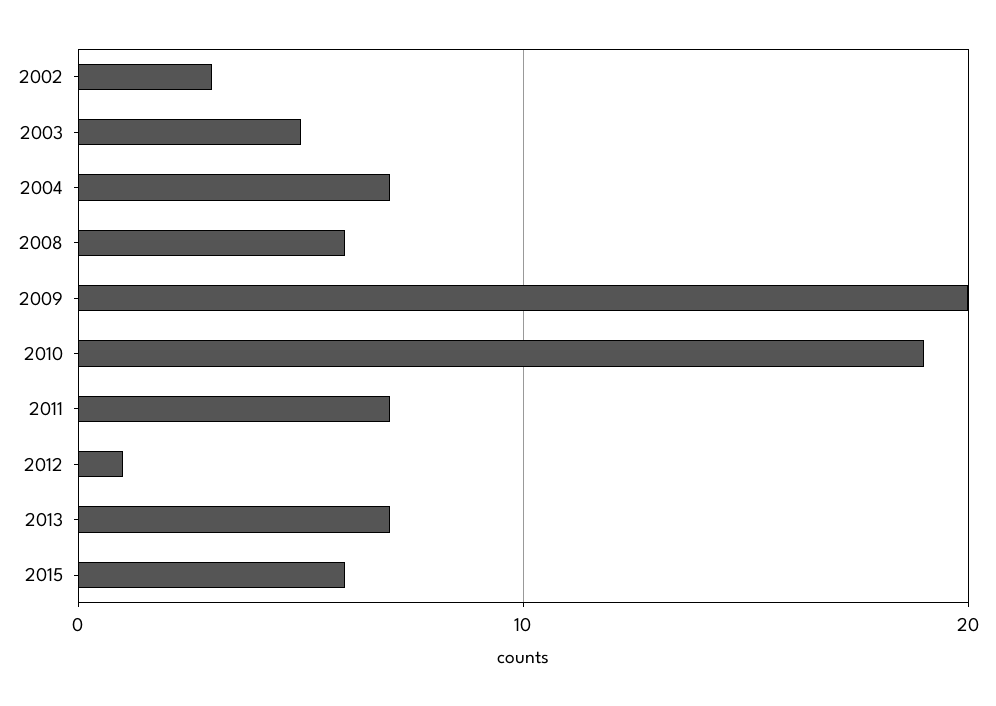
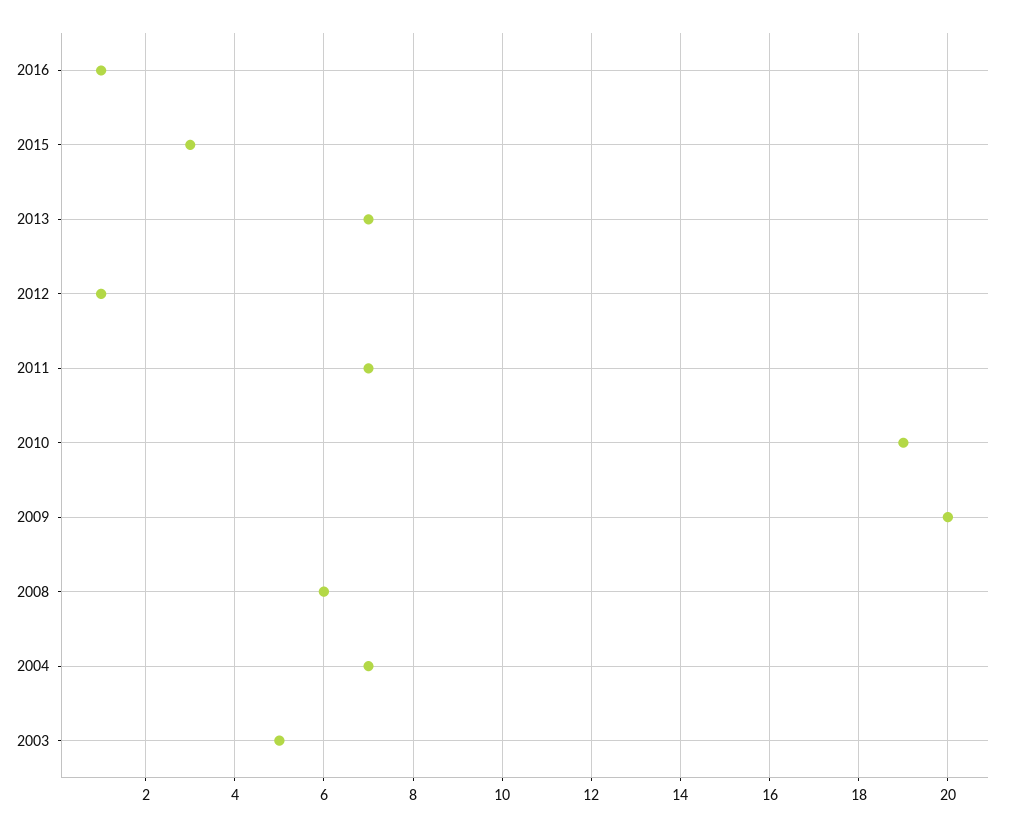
2002: 3 -> none
2015: 6 -> 3
2016: none -> 1

